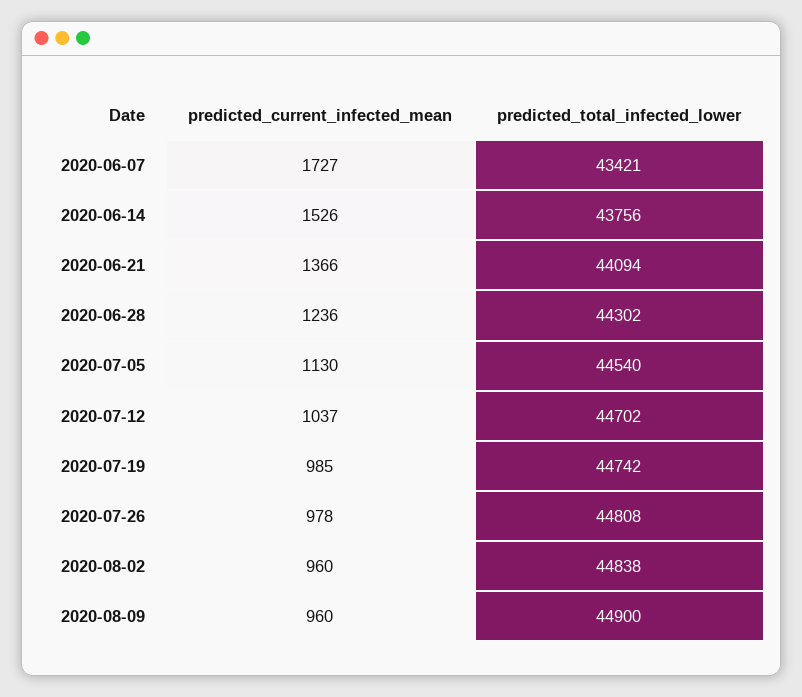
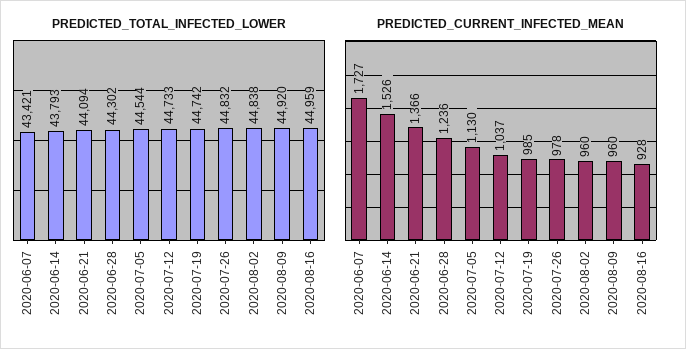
predicted_total_infected_lower, 2020-06-14: 43756 -> 43793
predicted_total_infected_lower, 2020-07-05: 44540 -> 44544
predicted_total_infected_lower, 2020-07-12: 44702 -> 44733
predicted_total_infected_lower, 2020-07-26: 44808 -> 44832
predicted_total_infected_lower, 2020-08-09: 44900 -> 44920
predicted_total_infected_lower, 2020-08-16: none -> 44959
predicted_current_infected_mean, 2020-08-16: none -> 928

